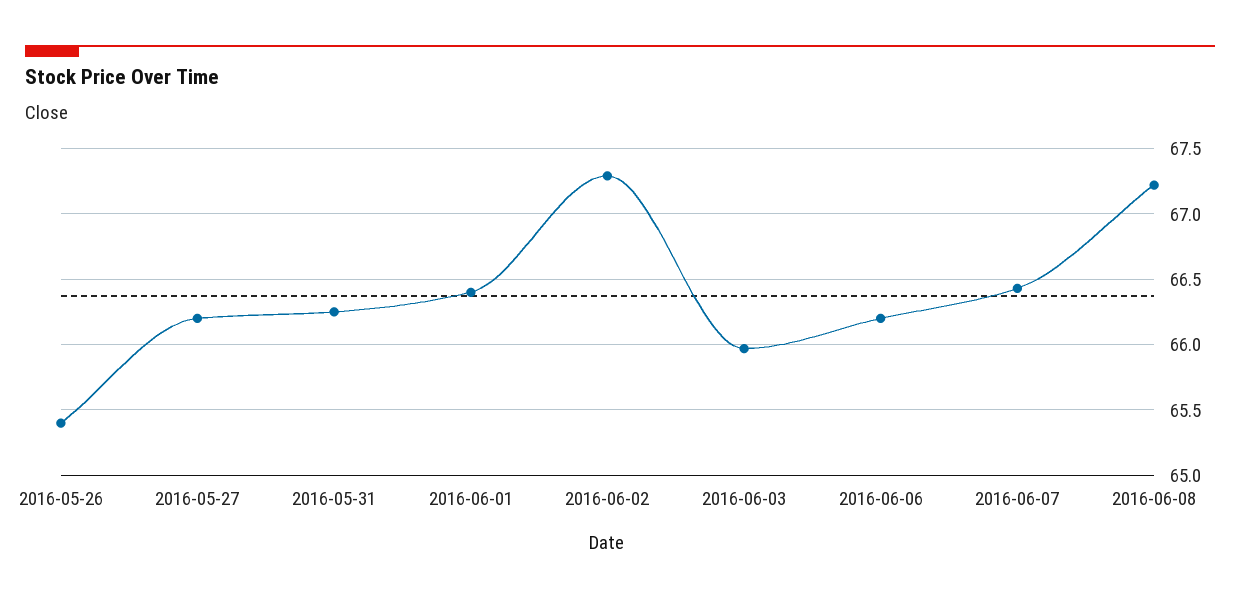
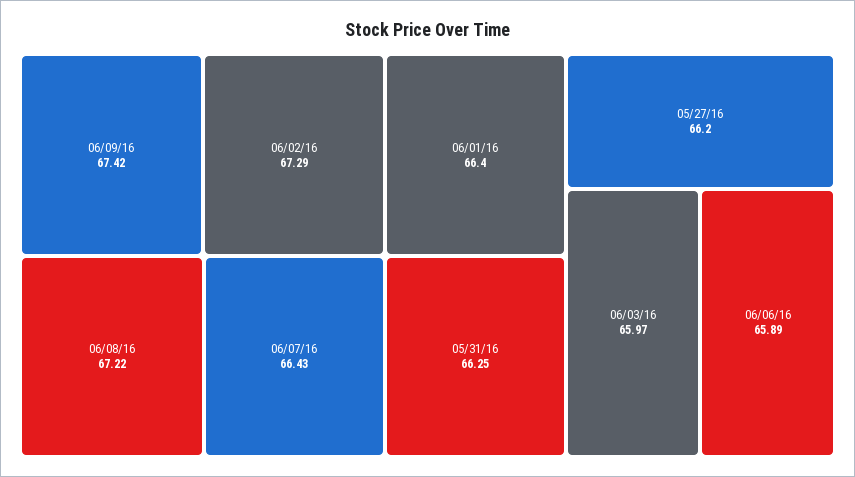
2016-05-26: 65.4 -> none
2016-06-06: 66.2 -> 65.89
06/09/16: none -> 67.42

